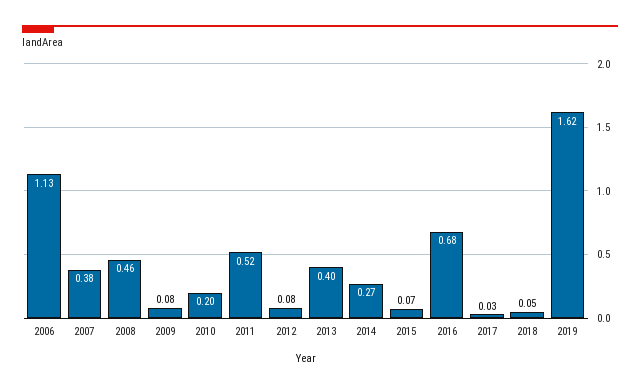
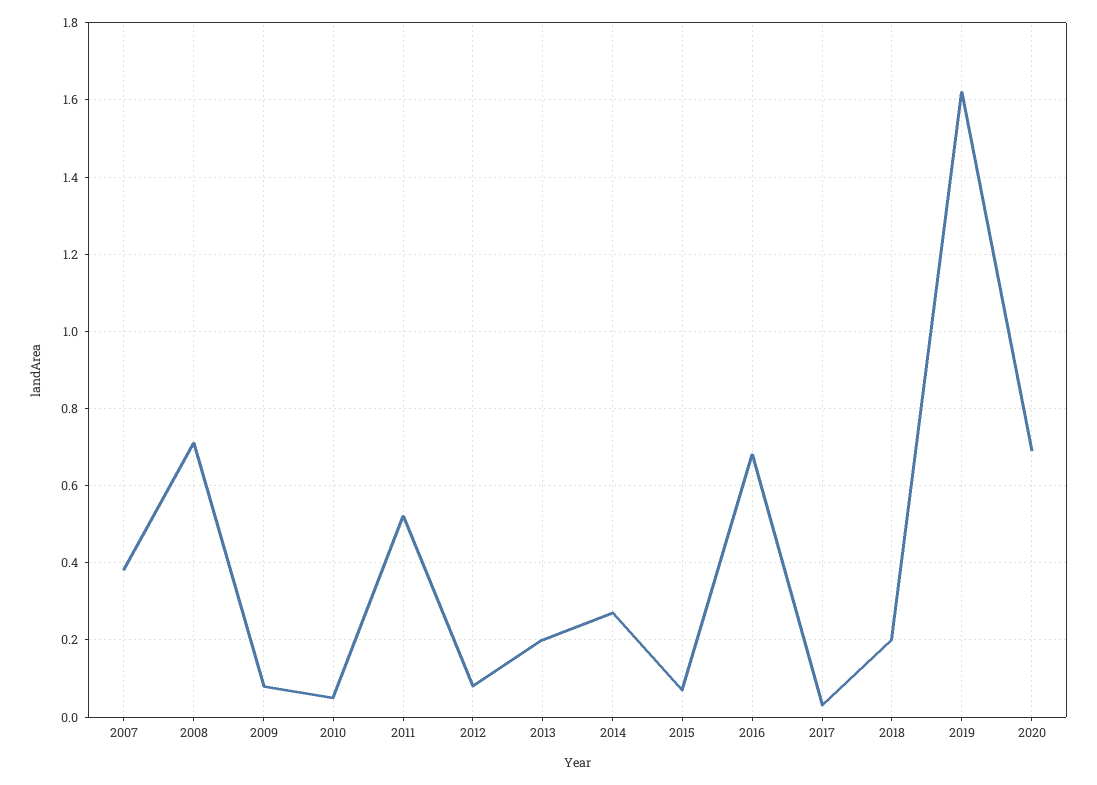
2006: 1.13 -> none
2008: 0.46 -> 0.7
2010: 0.2 -> 0.05
2013: 0.4 -> 0.2
2018: 0.05 -> 0.2
2020: none -> 0.7

